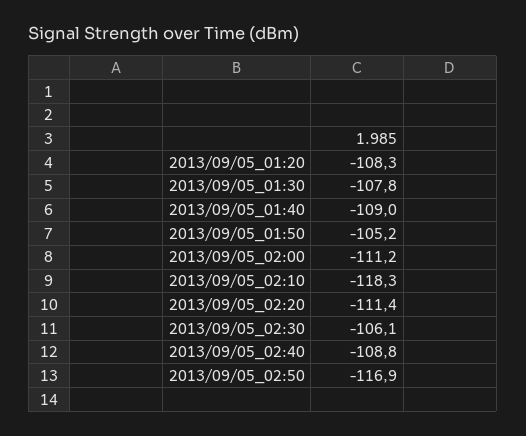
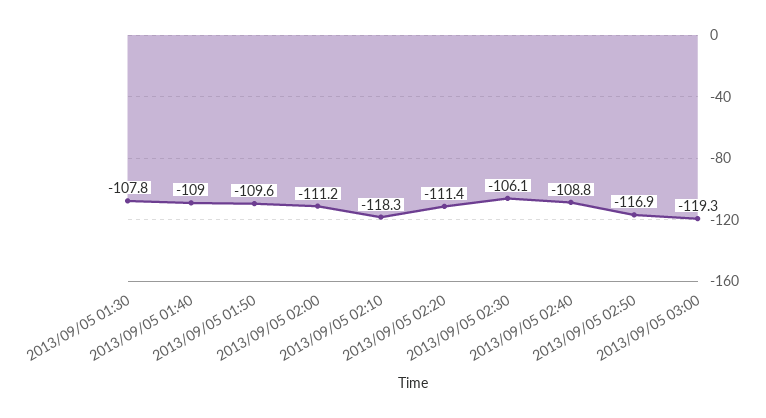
2013/09/05_01:20: -108.3 -> none
2013/09/05_01:50: -105.2 -> -109.6
2013/09/05 03:00: none -> -119.3

